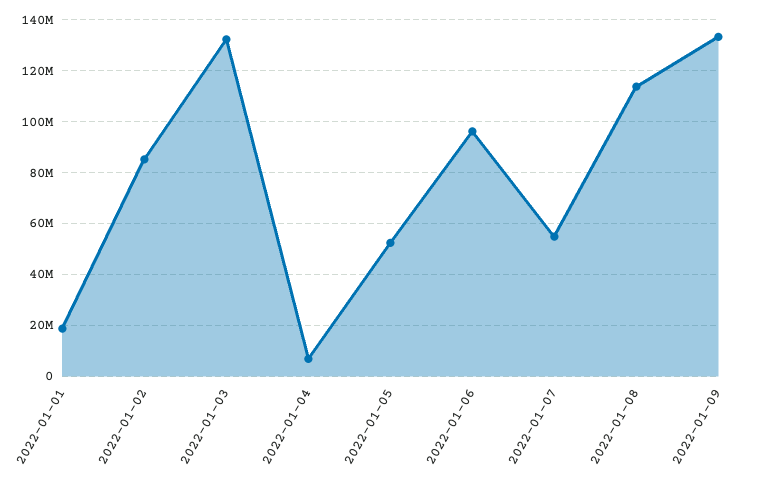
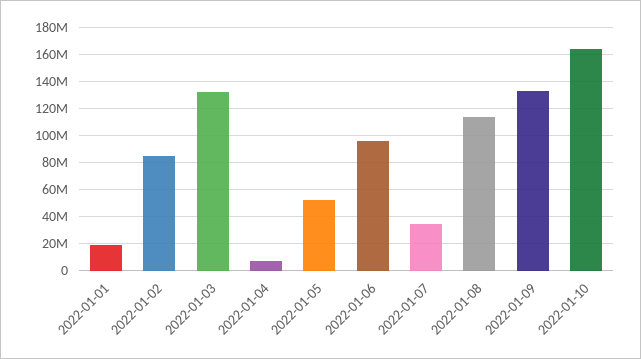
2022-01-07: 55000000 -> 35000000
2022-01-10: none -> 165000000

